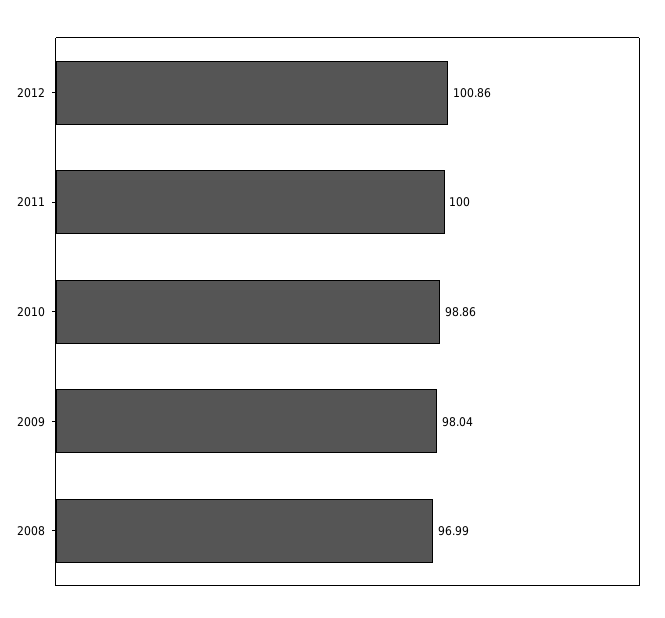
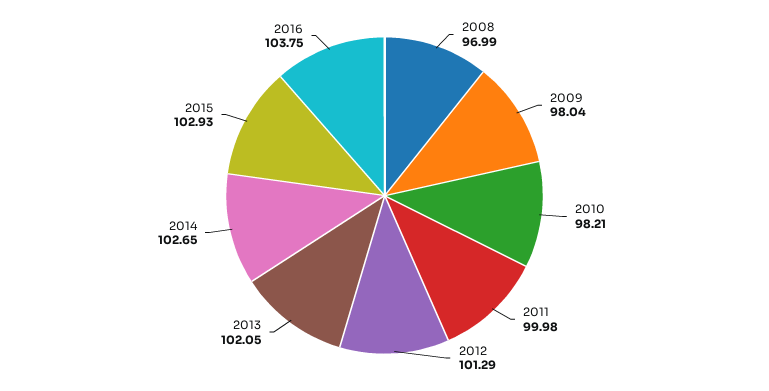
2012: 100.86 -> 101.29
2011: 100 -> 99.98
2010: 98.86 -> 98.21
2013: none -> 102.05
2014: none -> 102.65
2015: none -> 102.93
2016: none -> 103.75

